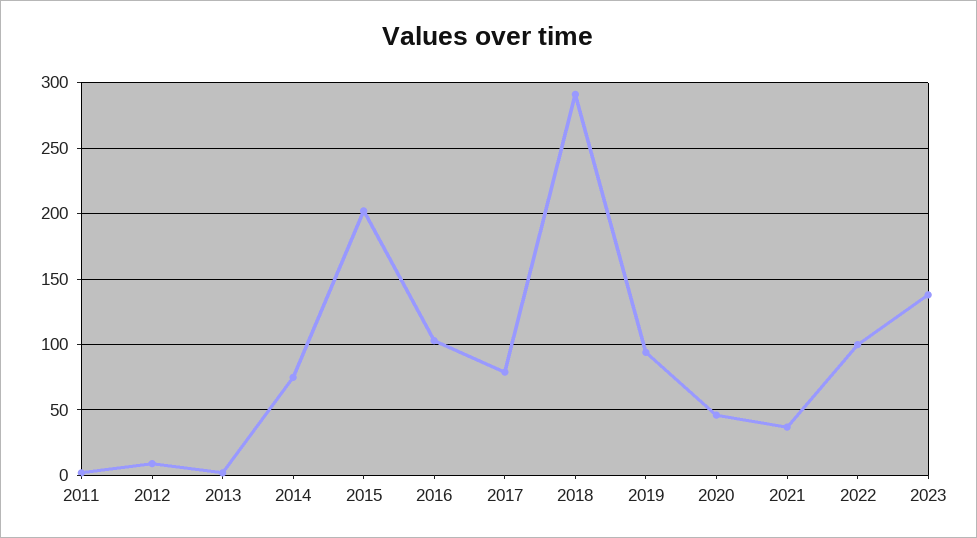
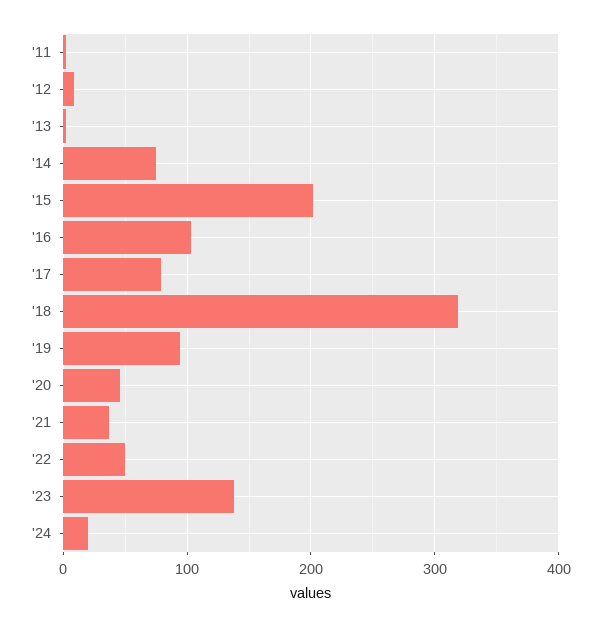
2018: 290 -> 320
2022: 100 -> 50
'24: none -> 20

